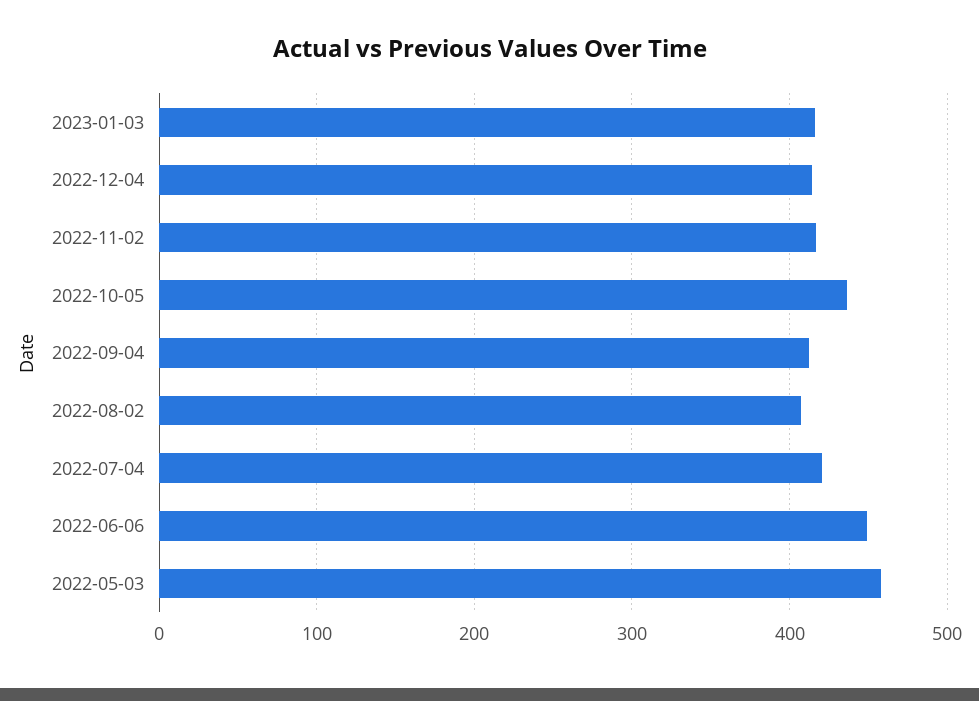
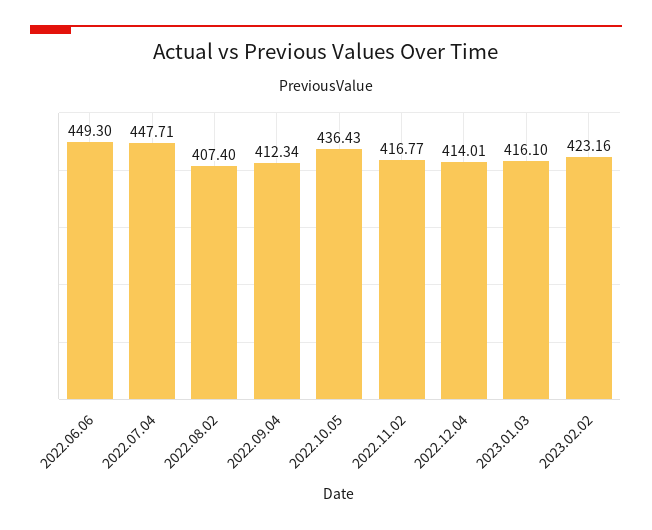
2022-07-04: 420 -> 447.71
2022-05-03: 460 -> none
2023.02.02: none -> 423.16

